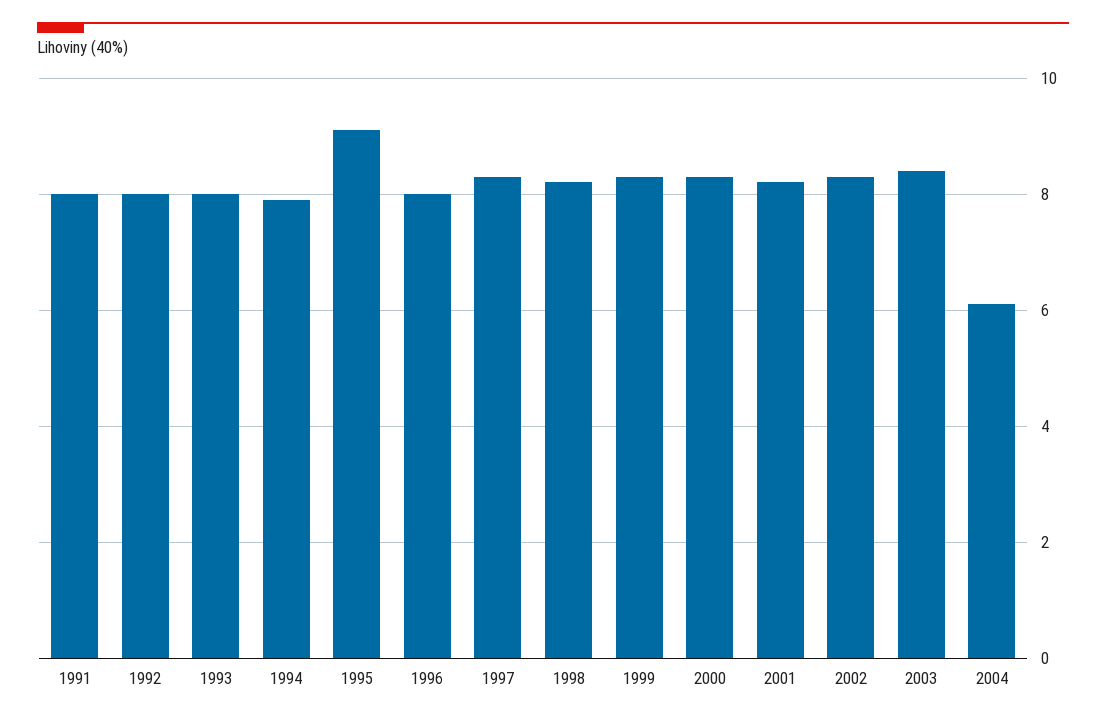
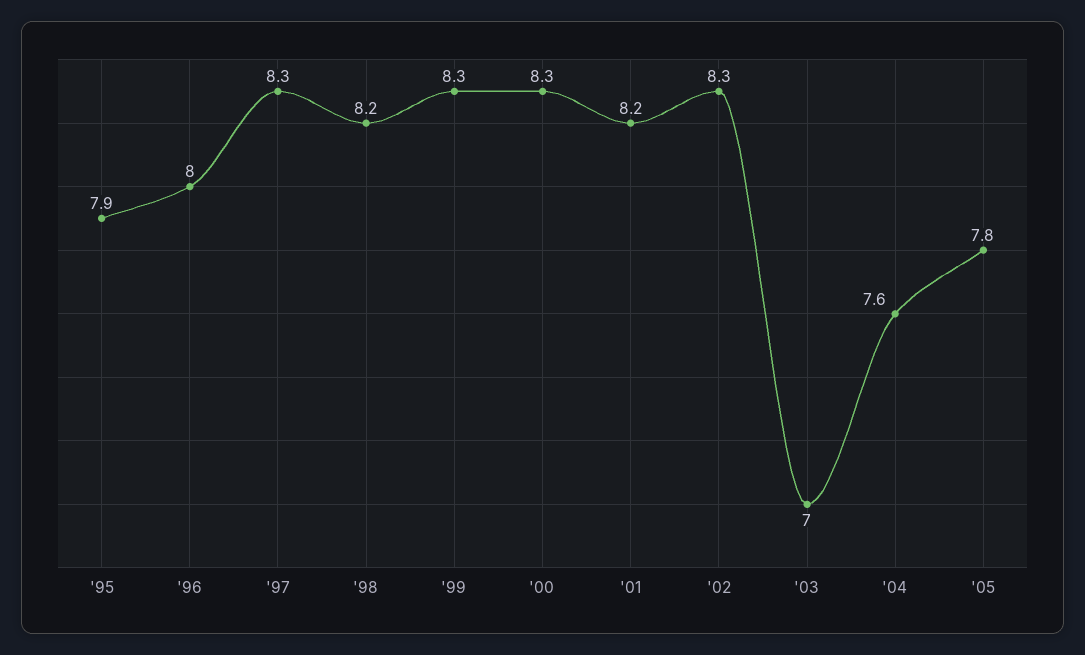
1991: 8 -> none
1992: 8 -> none
1993: 8 -> none
1994: 8 -> none
1995: 9 -> 7.9
2003: 8.5 -> 7
2004: 6 -> 7.6
'05: none -> 7.8

